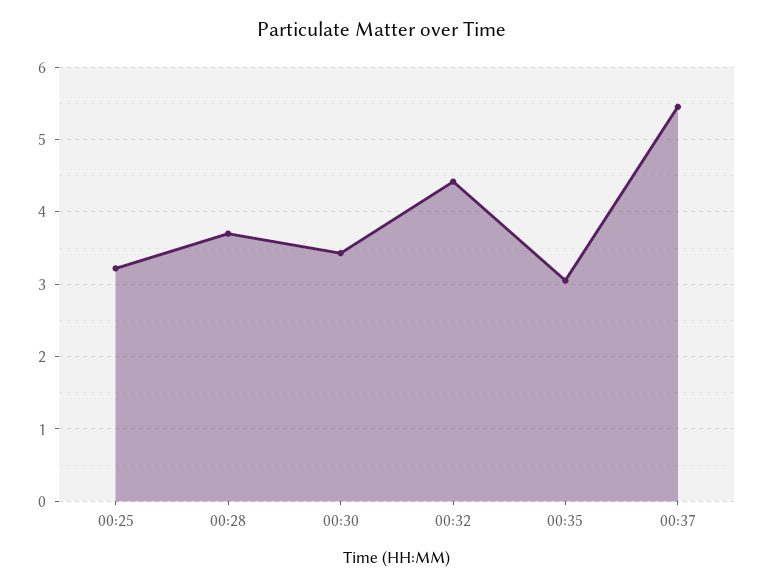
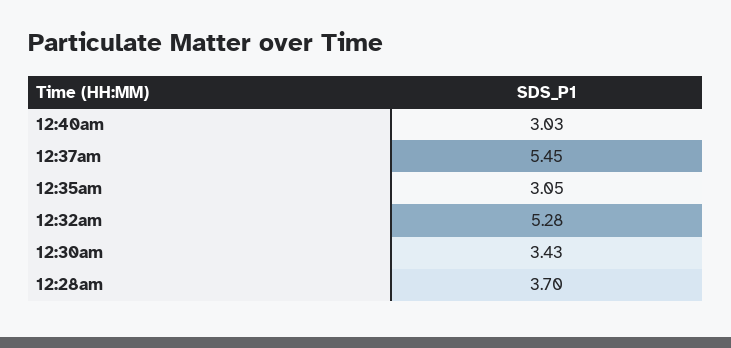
00:25: 3.2 -> none
00:32: 4.4 -> 5.28
12:40am: none -> 3.03

